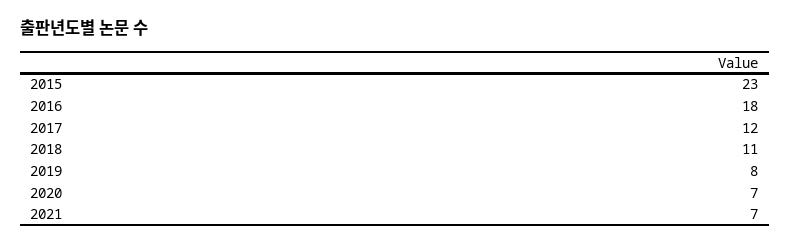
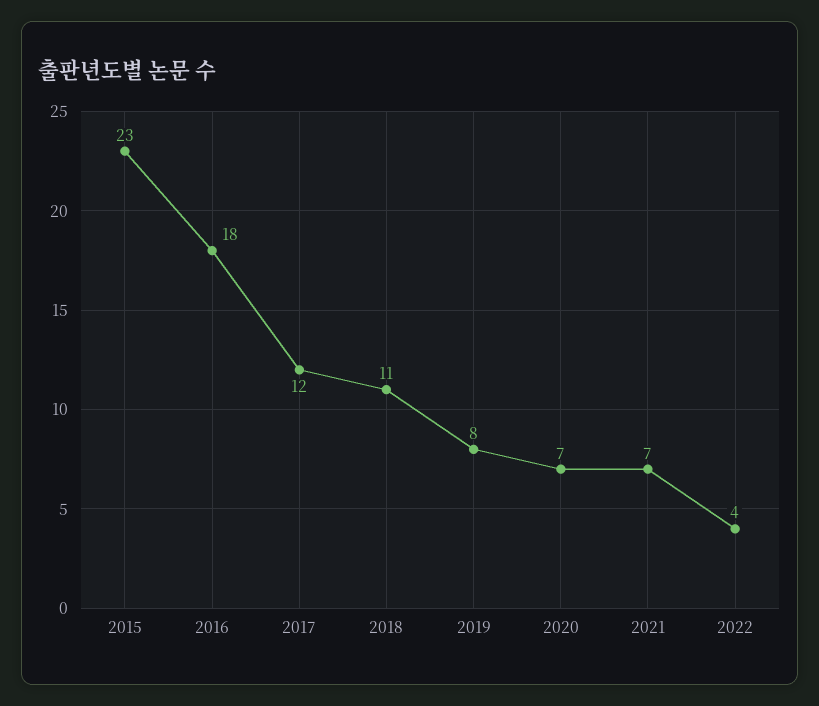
2022: none -> 4

